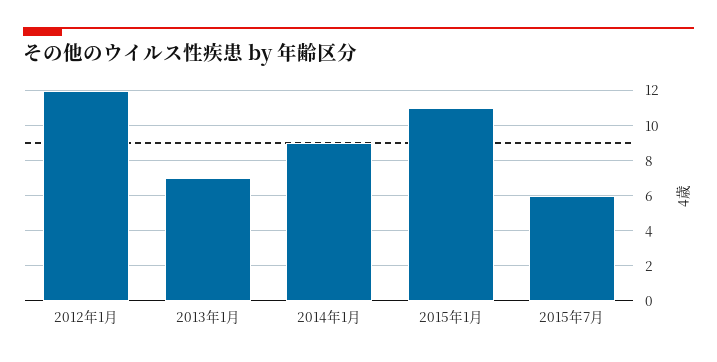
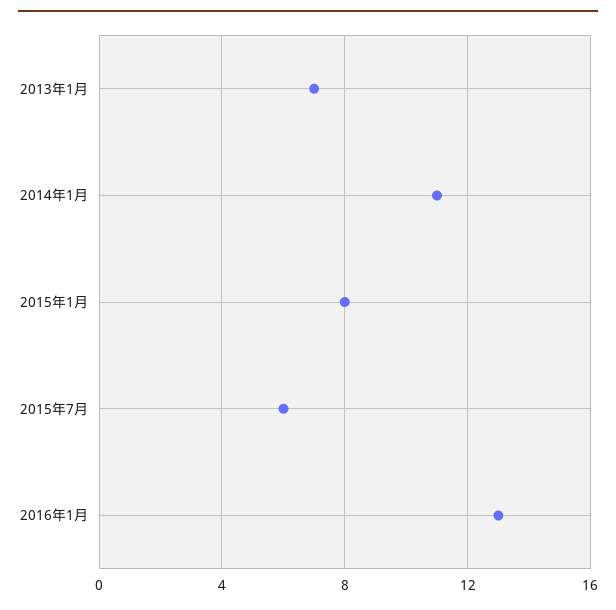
2012年1月: 12 -> none
2014年1月: 9 -> 11
2015年1月: 11 -> 8
2016年1月: none -> 13

